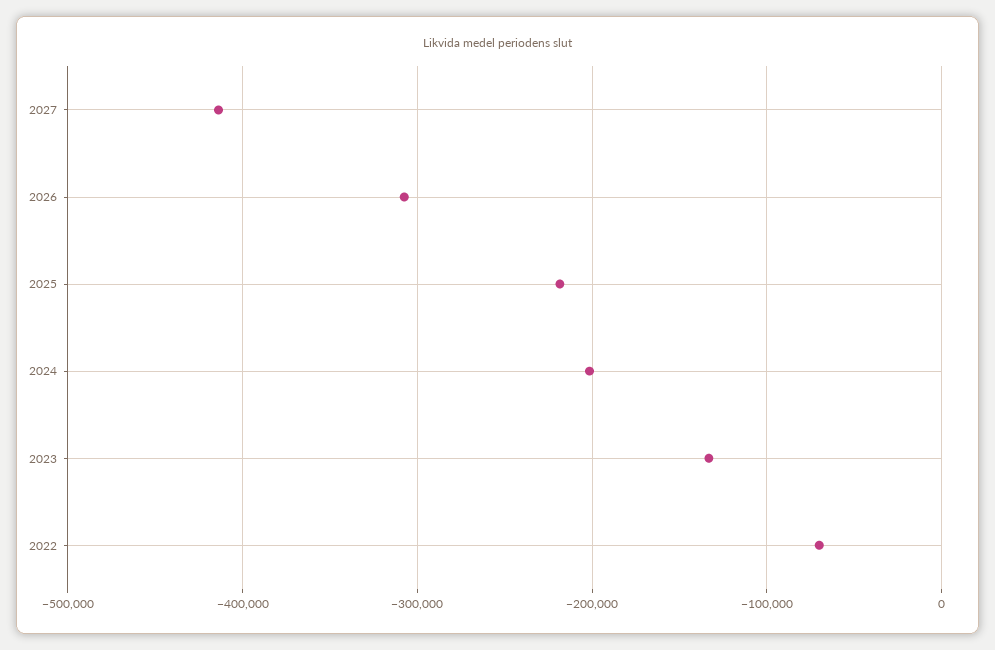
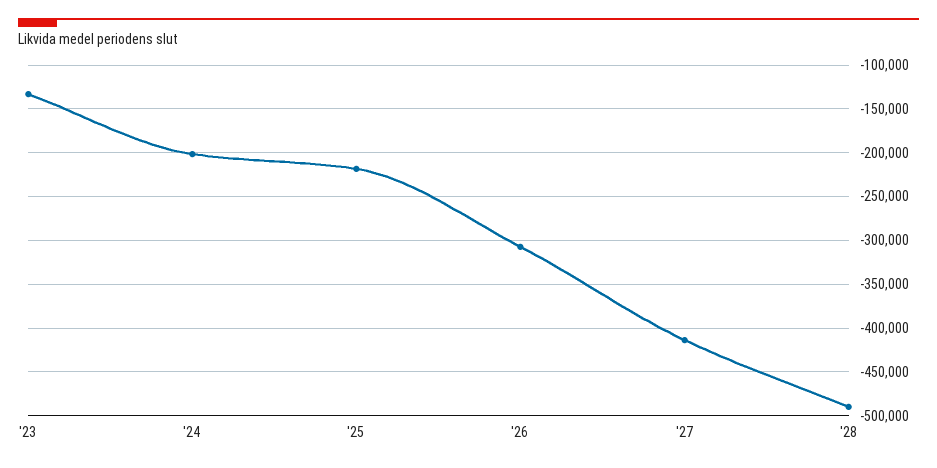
2022: -70000 -> none
'28: none -> -490000

